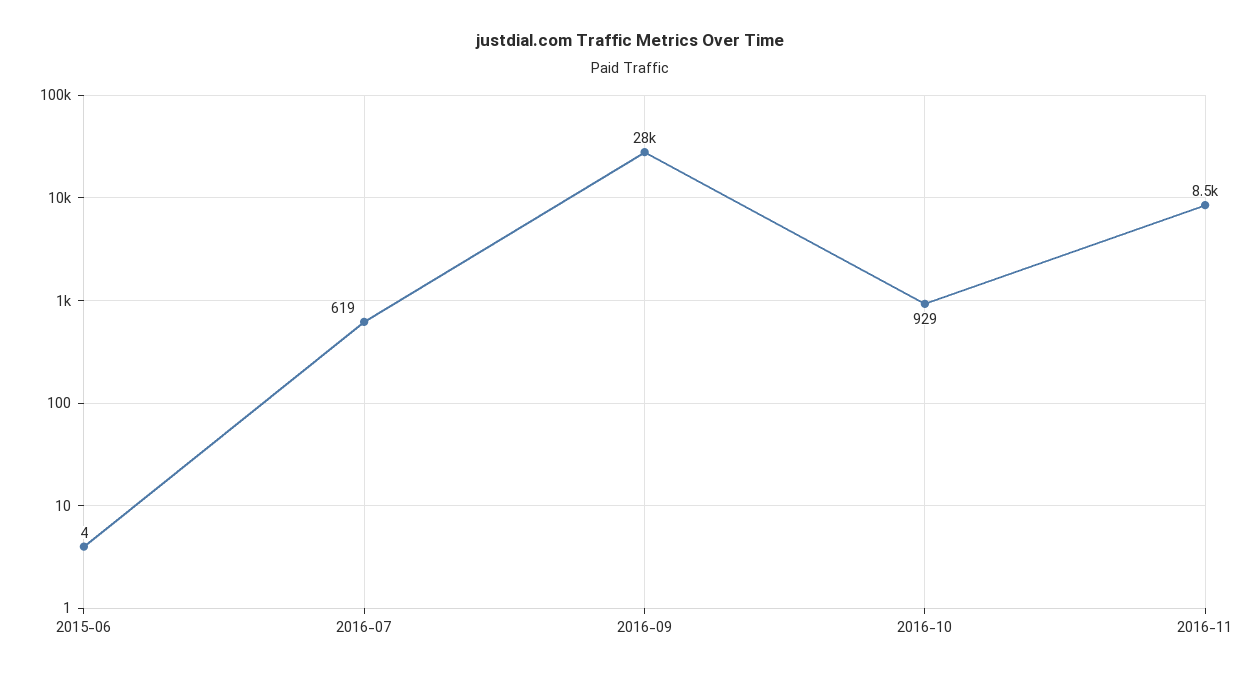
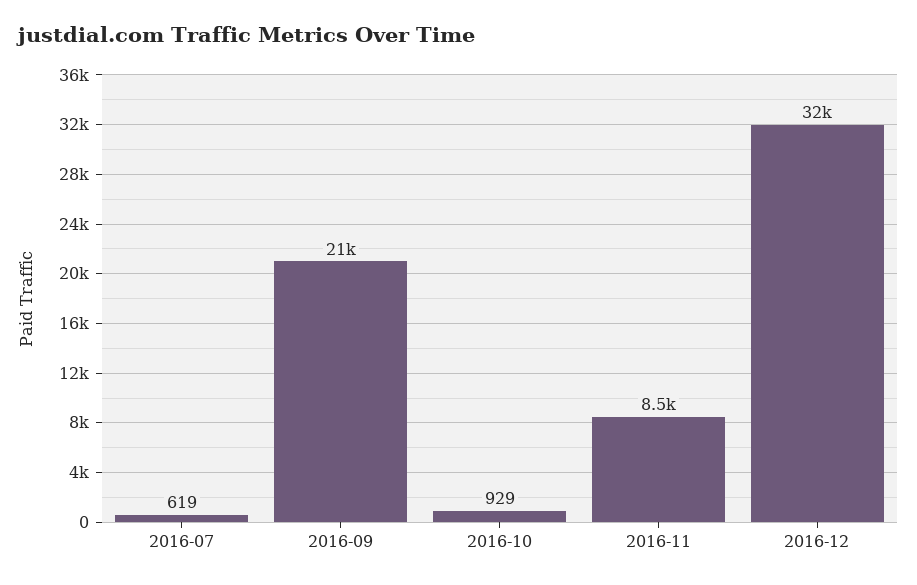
2015-06: 4 -> none
2016-09: 28000 -> 21000
2016-12: none -> 32000

